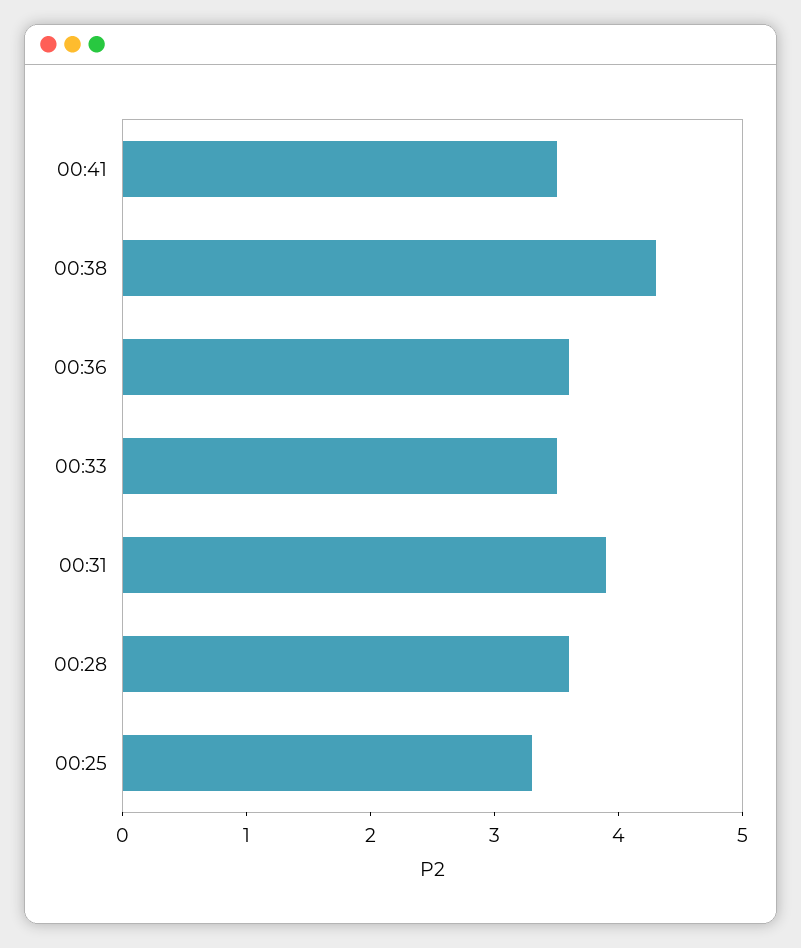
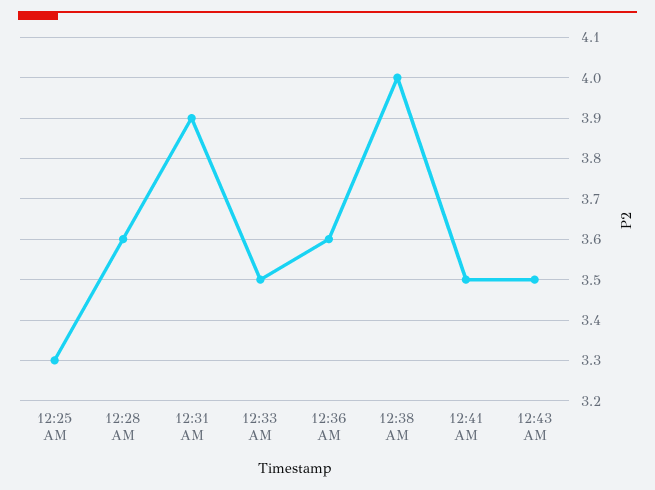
00:38: 4.3 -> 4
12:43 AM: none -> 3.5

